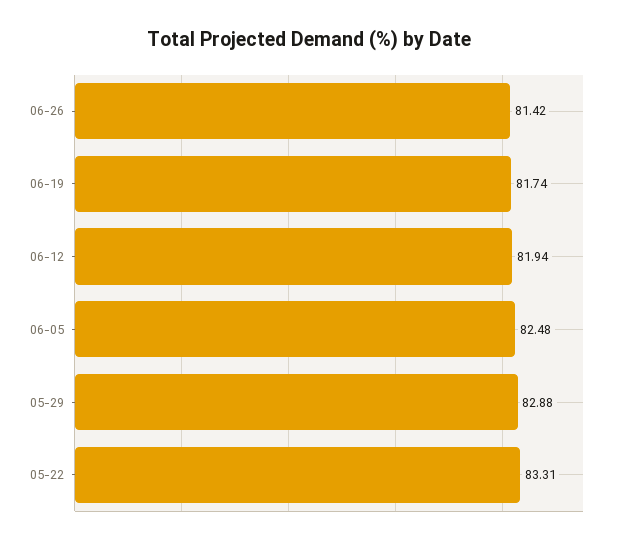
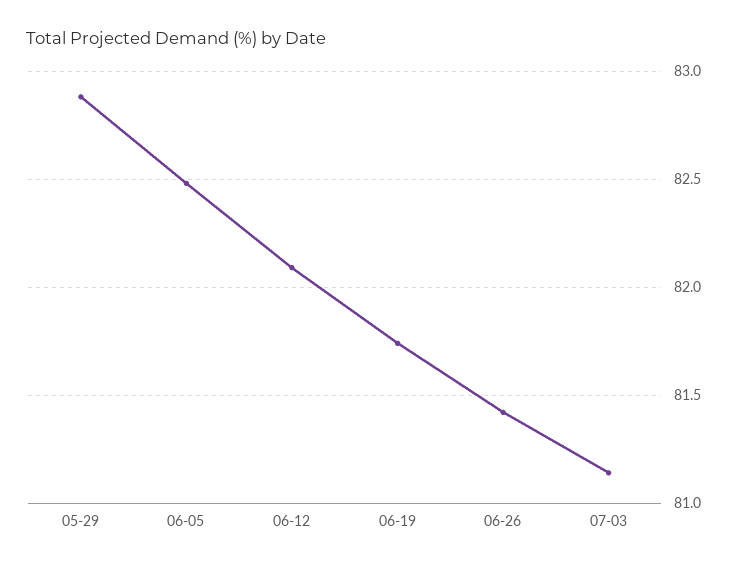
06-12: 81.94 -> 82.1
05-22: 83.31 -> none
07-03: none -> 81.15

